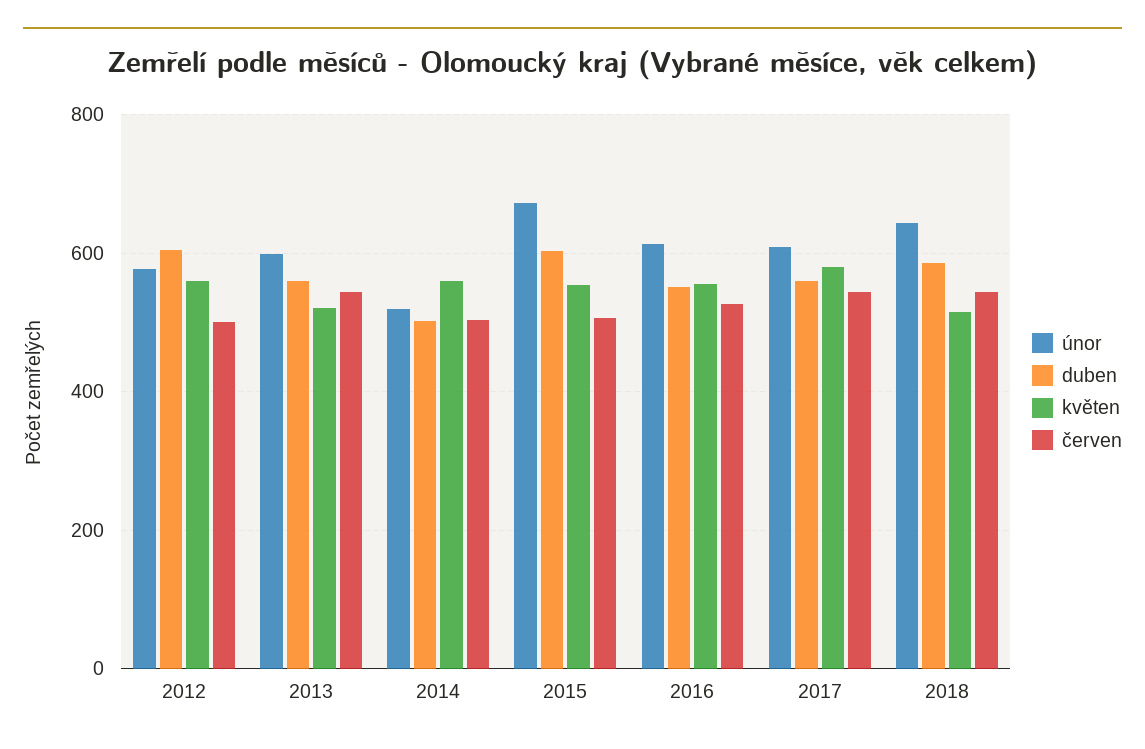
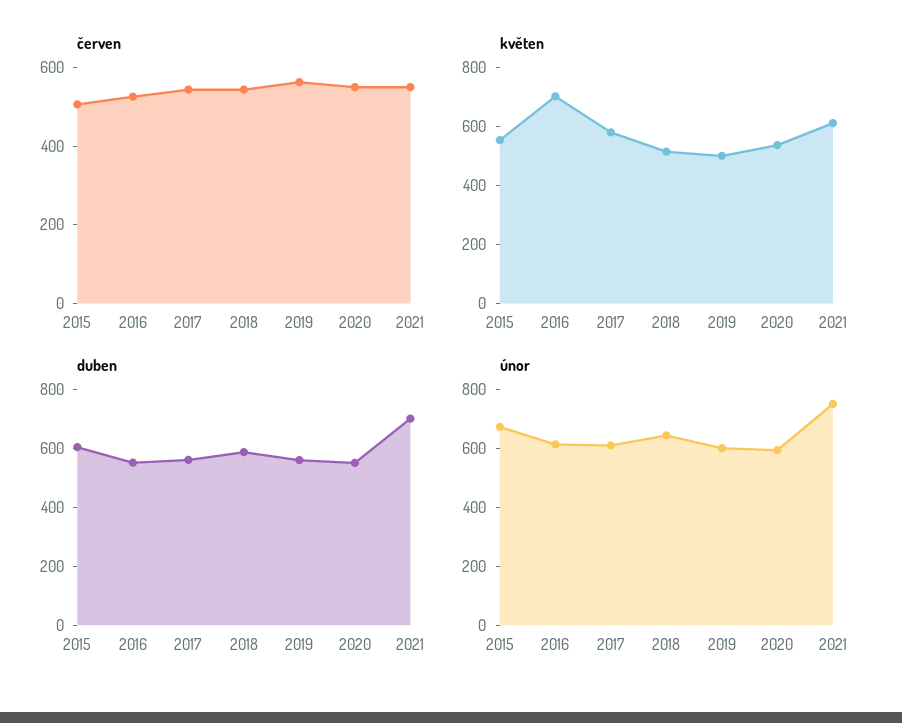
únor, 2012: 580 -> none
duben, 2012: 600 -> none
květen, 2012: 560 -> none
červen, 2012: 500 -> none
únor, 2013: 600 -> none
duben, 2013: 560 -> none
květen, 2013: 520 -> none
červen, 2013: 540 -> none
únor, 2014: 520 -> none
duben, 2014: 500 -> none
květen, 2014: 560 -> none
červen, 2014: 500 -> none
květen, 2016: 560 -> 700
červen, 2019: none -> 550
červen, 2020: none -> 550
červen, 2021: none -> 550
květen, 2019: none -> 500
květen, 2020: none -> 550
květen, 2021: none -> 600
duben, 2019: none -> 550
duben, 2020: none -> 550
duben, 2021: none -> 700
únor, 2019: none -> 600
únor, 2020: none -> 600
únor, 2021: none -> 750

